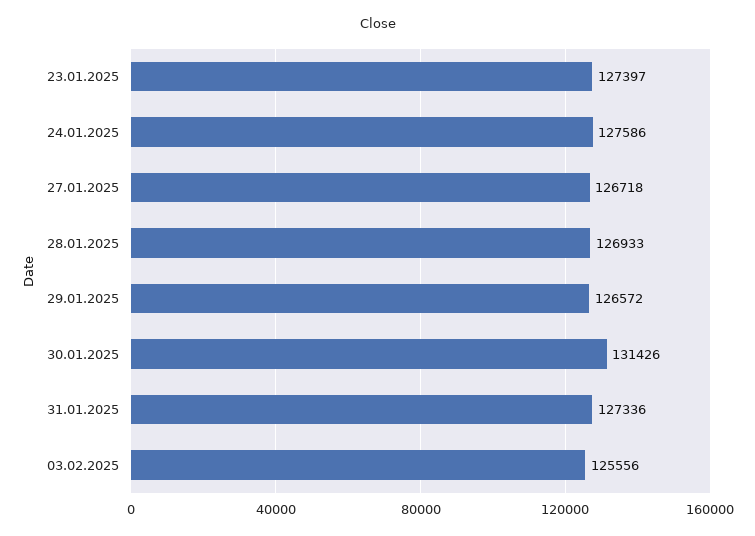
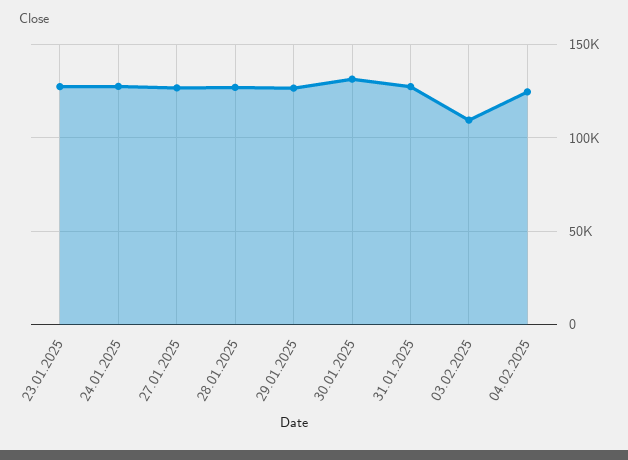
03.02.2025: 125556 -> 110000
04.02.2025: none -> 125000

